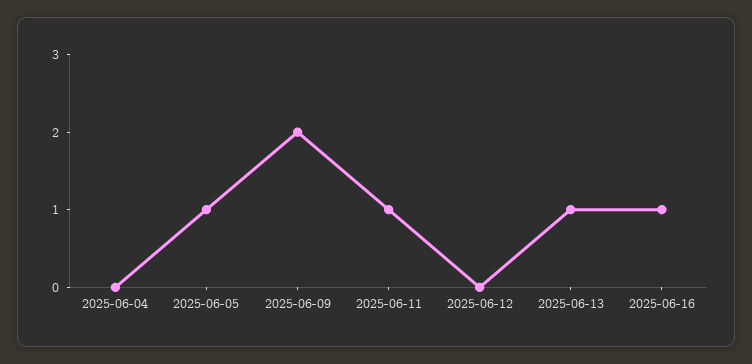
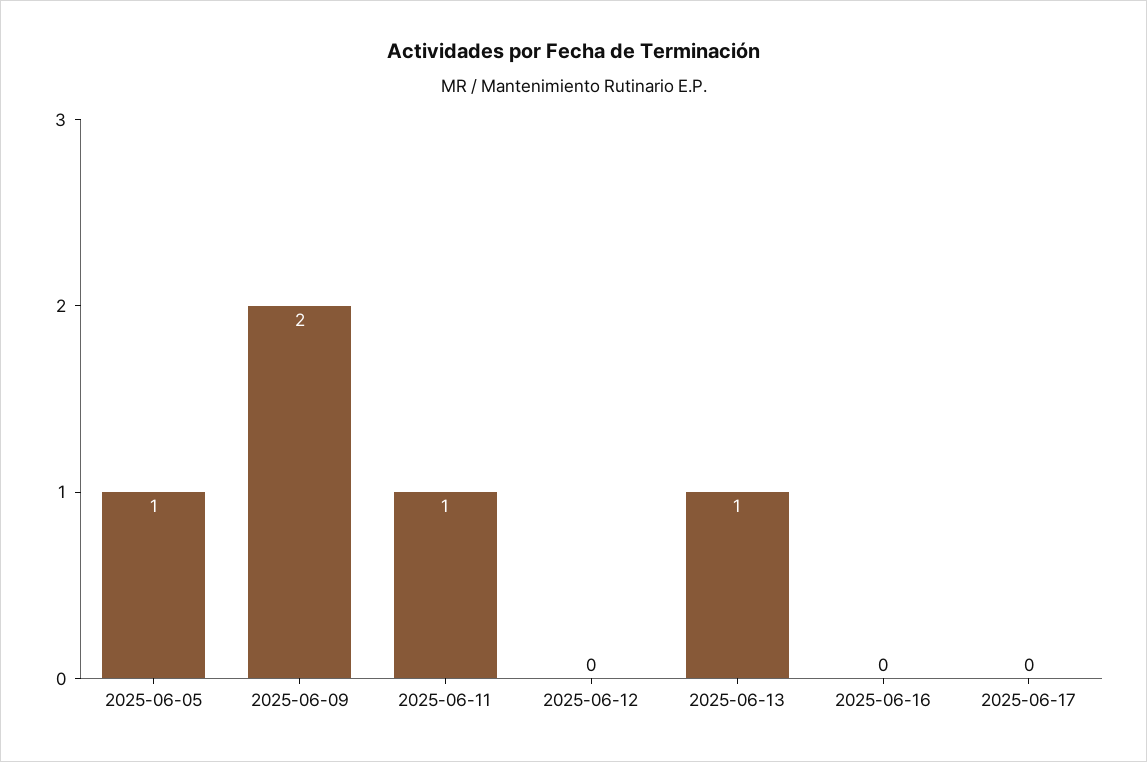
2025-06-04: 0 -> none
2025-06-16: 1 -> 0
2025-06-17: none -> 0

